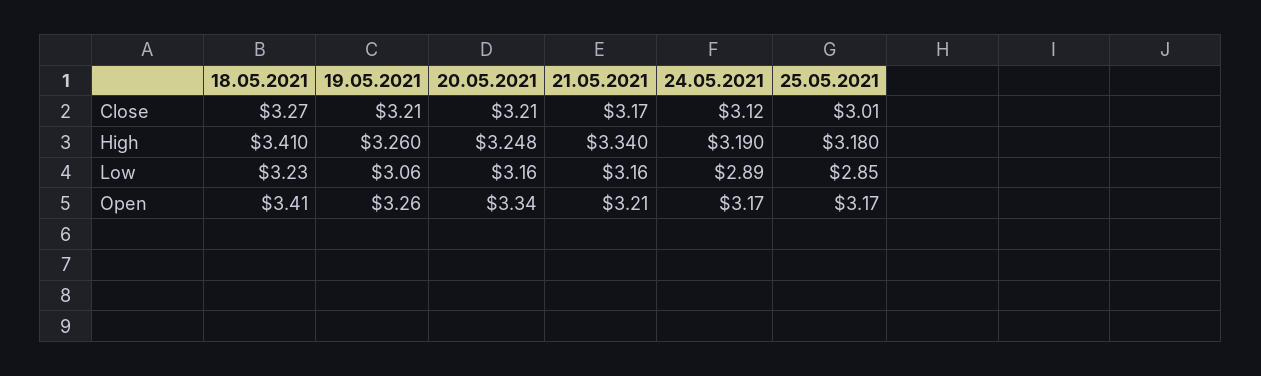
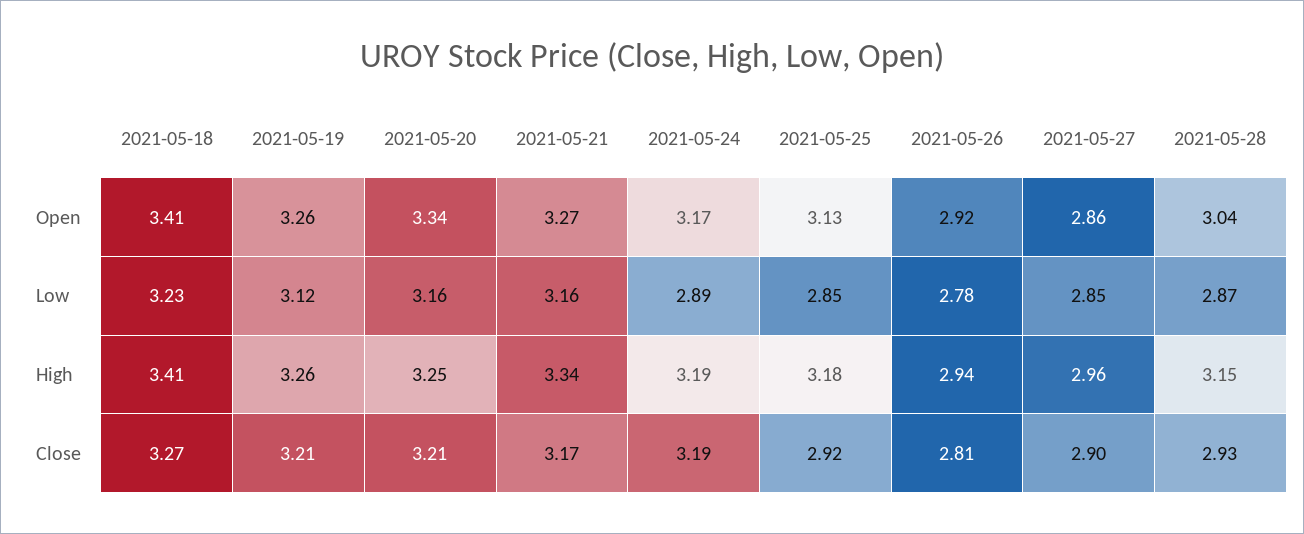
24.05.2021, Close: 3.12 -> 3.19
25.05.2021, Close: 3.01 -> 2.92
19.05.2021, Low: 3.06 -> 3.12
21.05.2021, Open: 3.21 -> 3.27
25.05.2021, Open: 3.17 -> 3.13
2021-05-26, Open: none -> 2.92
2021-05-27, Open: none -> 2.86
2021-05-28, Open: none -> 3.04
2021-05-26, Low: none -> 2.78
2021-05-27, Low: none -> 2.85
2021-05-28, Low: none -> 2.87
2021-05-26, High: none -> 2.94
2021-05-27, High: none -> 2.96
2021-05-28, High: none -> 3.15
2021-05-26, Close: none -> 2.81
2021-05-27, Close: none -> 2.9
2021-05-28, Close: none -> 2.93

